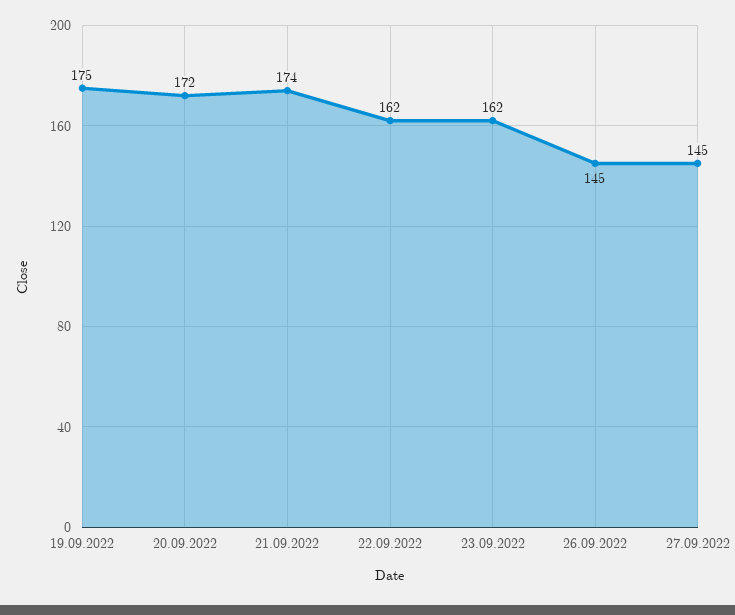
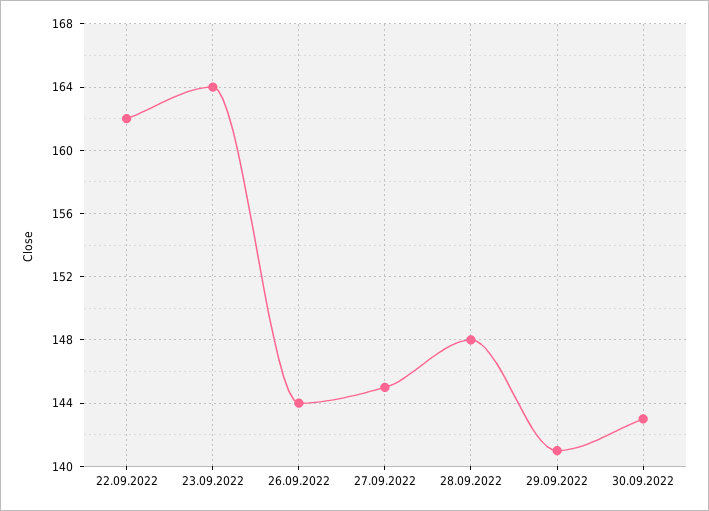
19.09.2022: 175 -> none
20.09.2022: 172 -> none
21.09.2022: 174 -> none
23.09.2022: 162 -> 164
26.09.2022: 145 -> 144
28.09.2022: none -> 148
29.09.2022: none -> 141
30.09.2022: none -> 143

